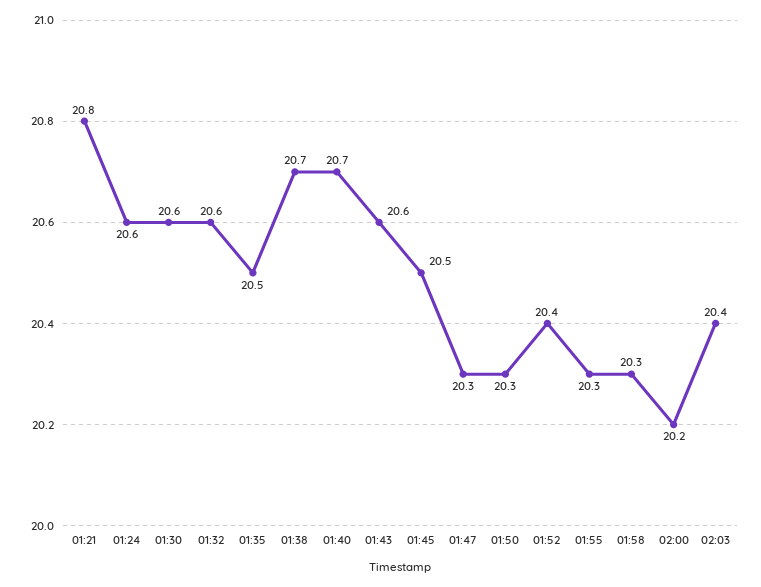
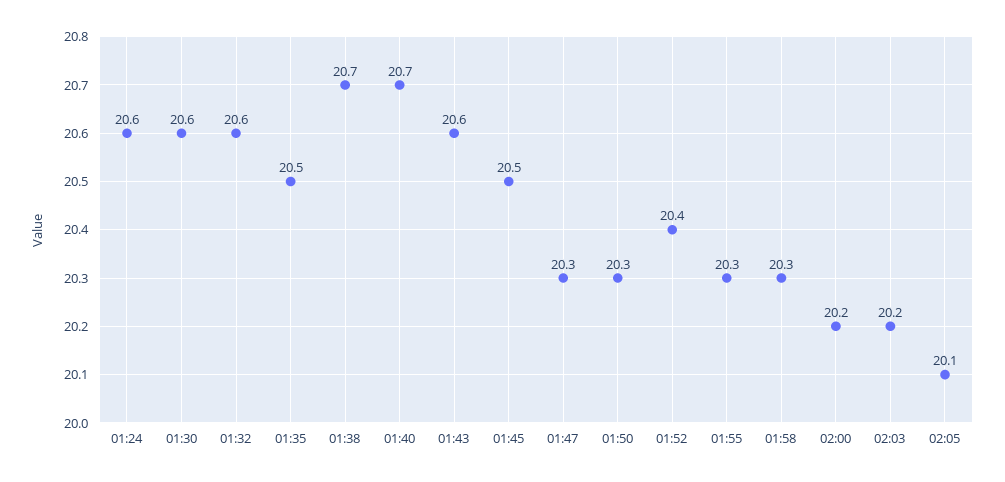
01:21: 20.8 -> none
02:03: 20.4 -> 20.2
02:05: none -> 20.1

